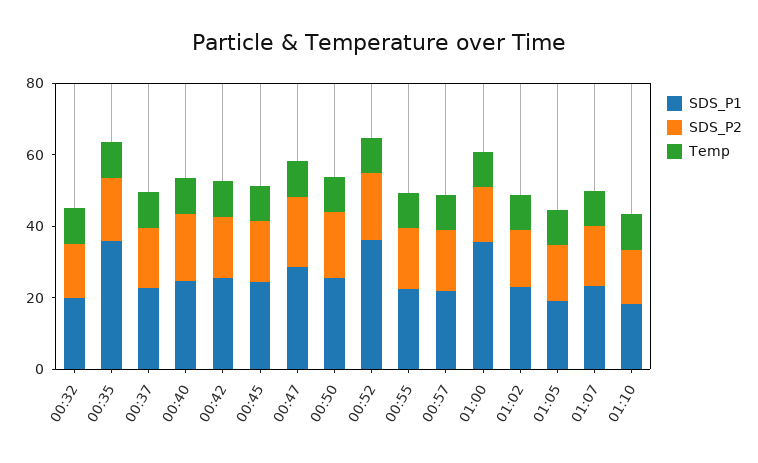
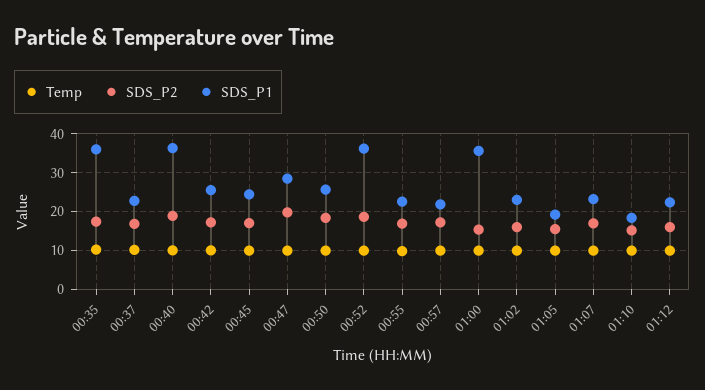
SDS_P1, 00:32: 20 -> none
SDS_P2, 00:32: 15 -> none
Temp, 00:32: 10 -> none
SDS_P1, 00:40: 25 -> 36
Temp, 01:12: none -> 10
SDS_P2, 01:12: none -> 16
SDS_P1, 01:12: none -> 22

